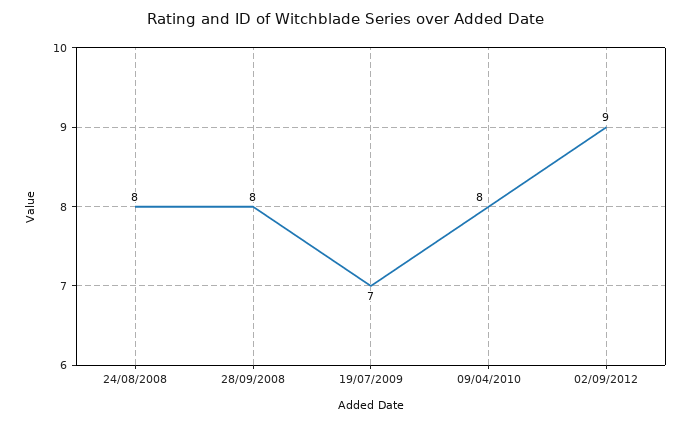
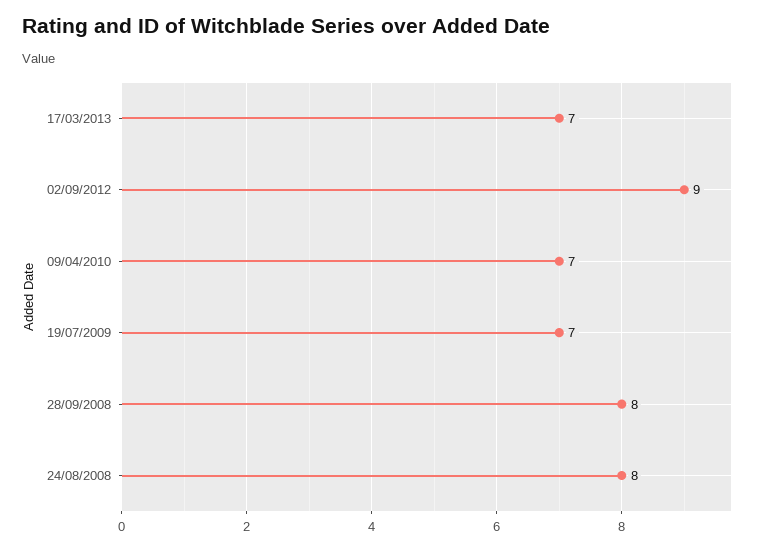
09/04/2010: 8 -> 7
17/03/2013: none -> 7

